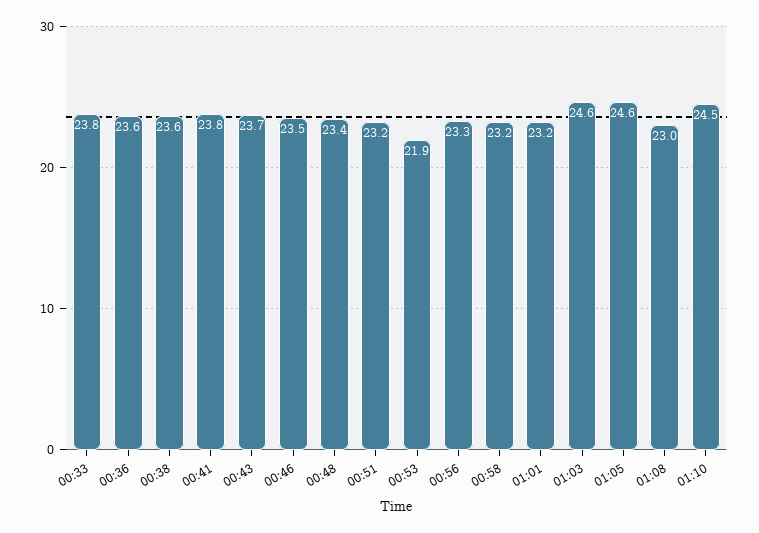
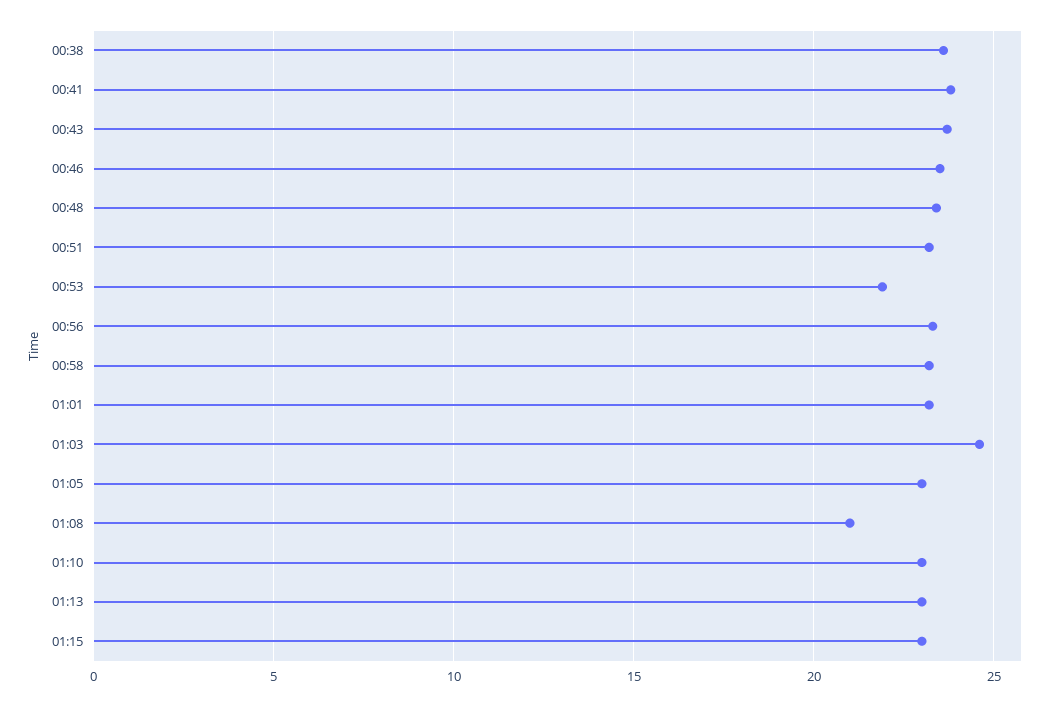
00:33: 23.8 -> none
00:36: 23.6 -> none
01:05: 24.6 -> 23
01:08: 23 -> 21
01:10: 24.5 -> 23
01:13: none -> 23
01:15: none -> 23

